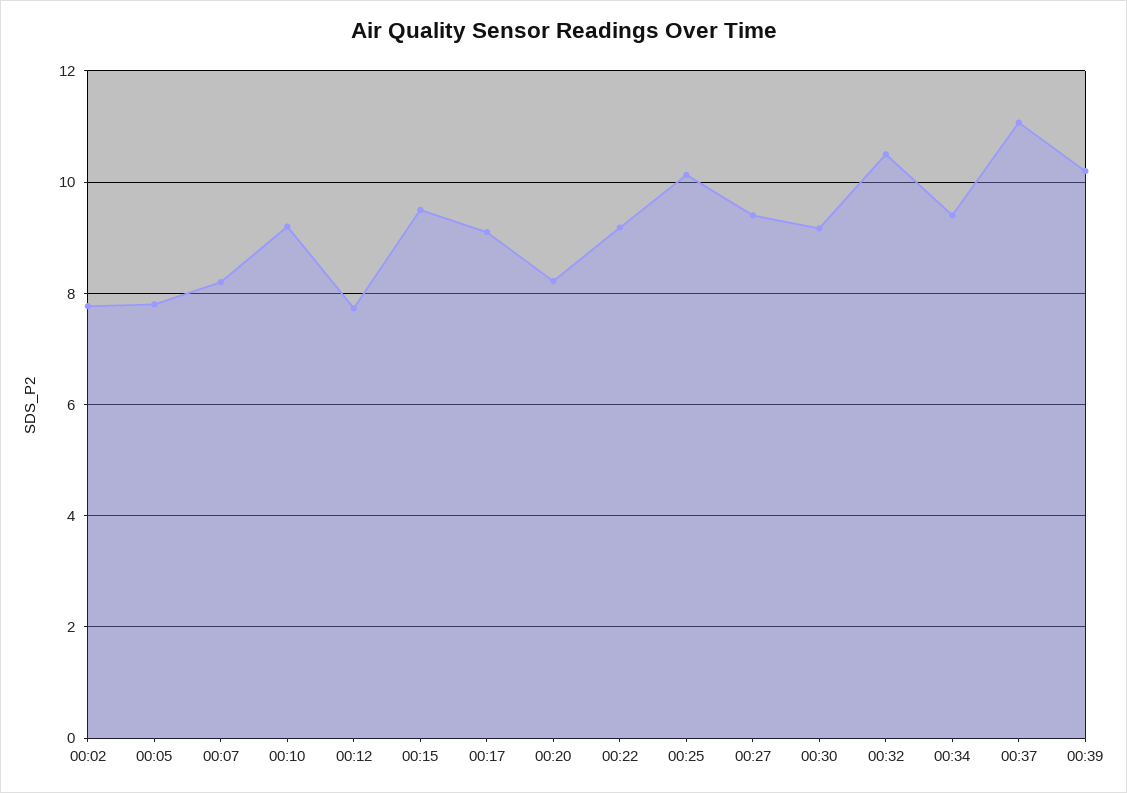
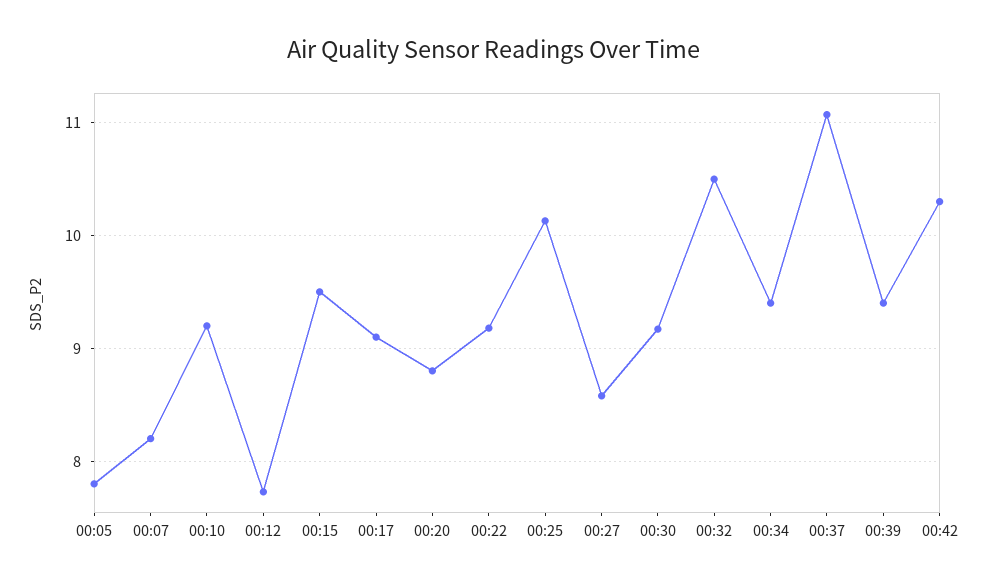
00:02: 7.8 -> none
00:20: 8.2 -> 8.8
00:27: 9.4 -> 8.6
00:39: 10.2 -> 9.4
00:42: none -> 10.3

